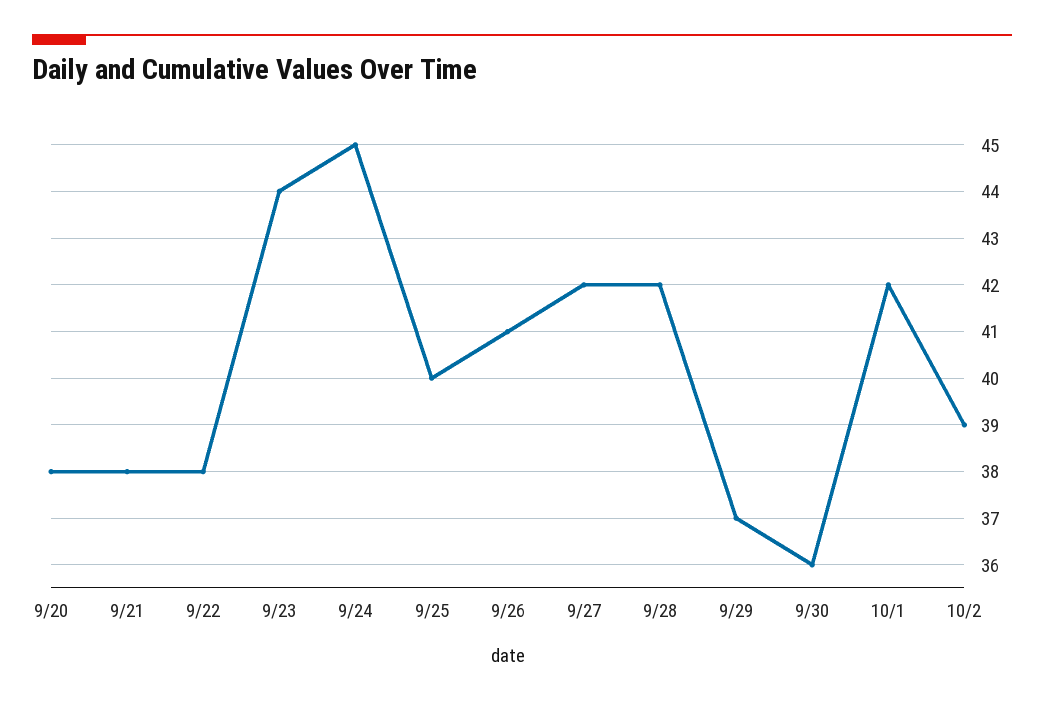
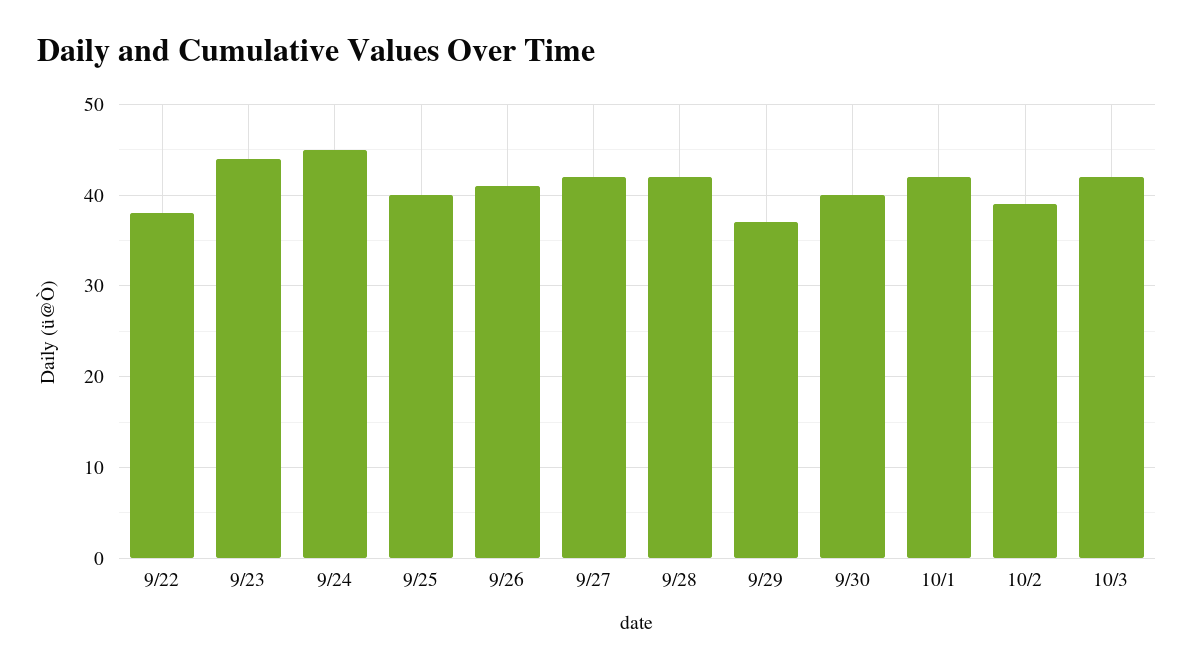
9/20: 38 -> none
9/21: 38 -> none
9/30: 36 -> 40
10/3: none -> 42

